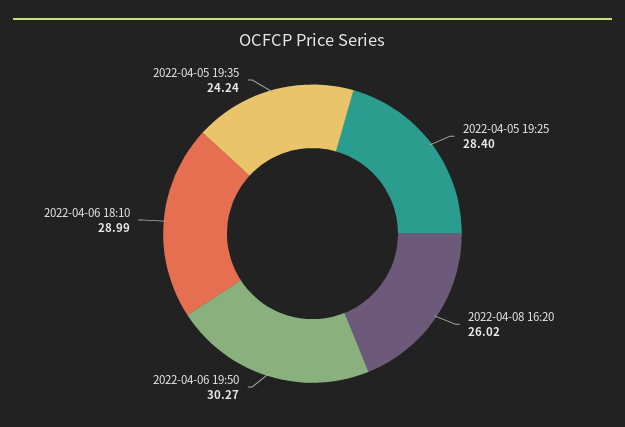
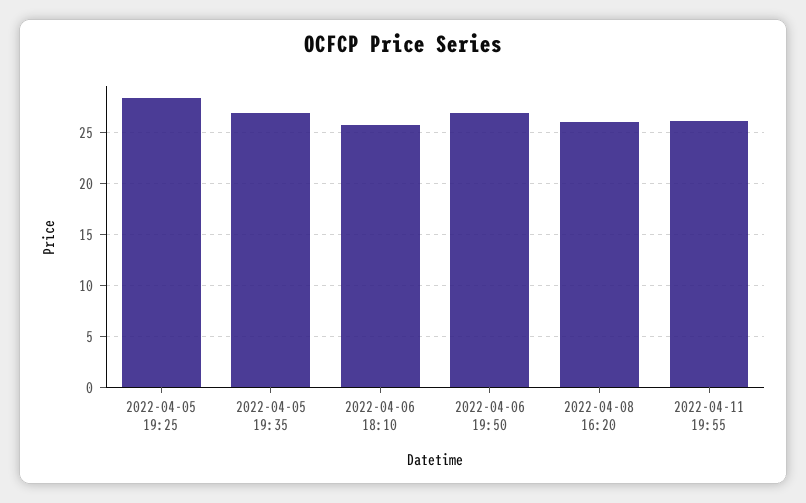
2022-04-06 19:50: 30.27 -> 27
2022-04-06 18:10: 28.99 -> 26
2022-04-05 19:35: 24.24 -> 27
2022-04-11 19:55: none -> 26

